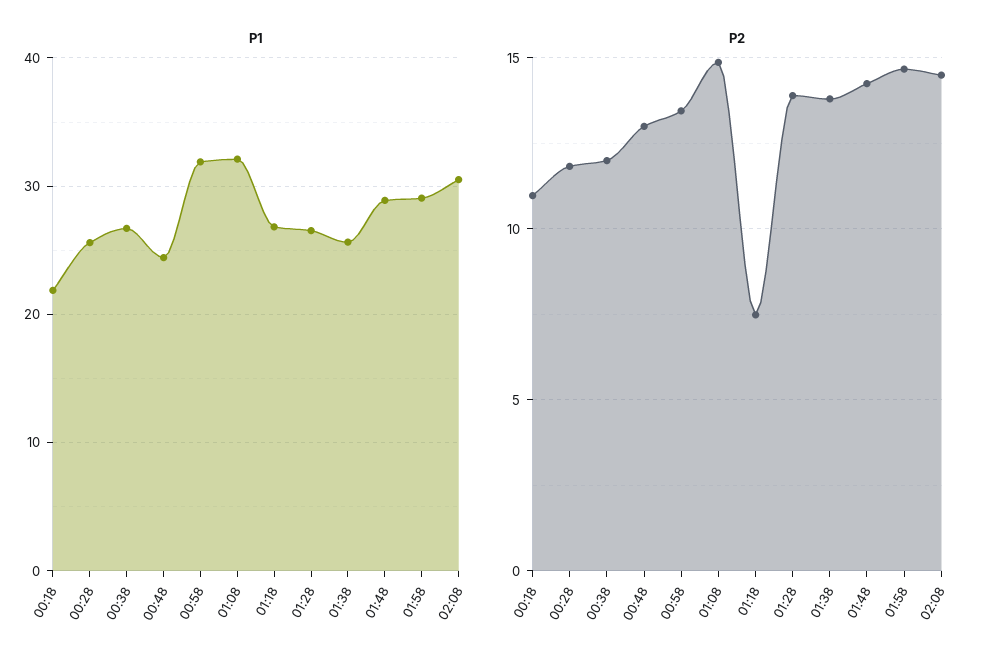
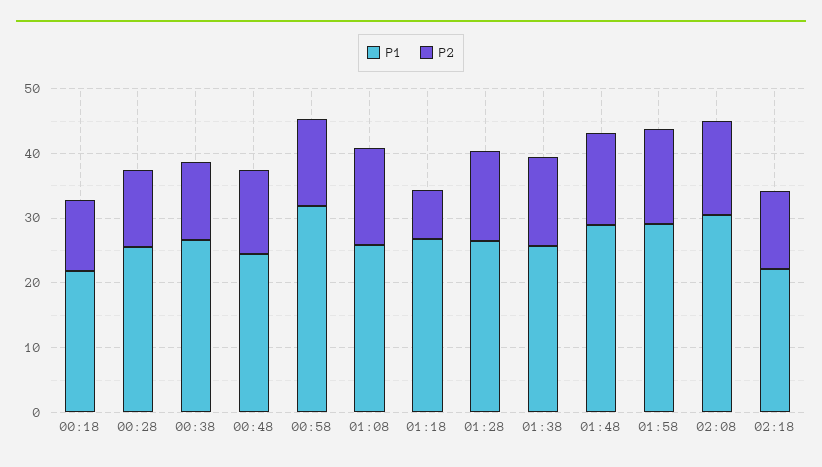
P1, 01:08: 32 -> 26
P1, 02:18: none -> 22
P2, 02:18: none -> 12

